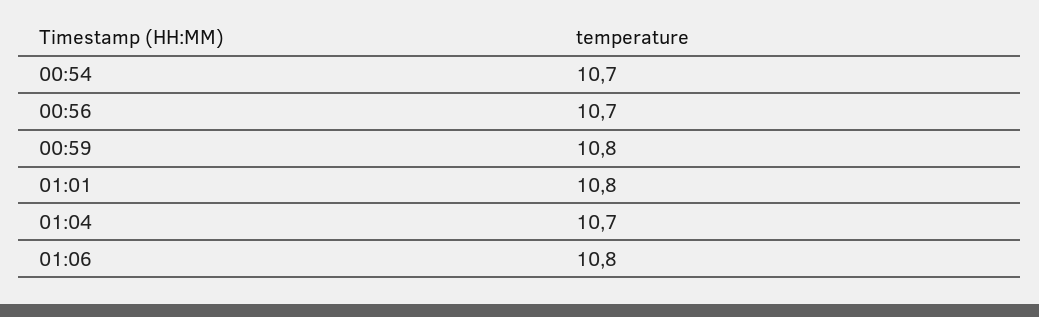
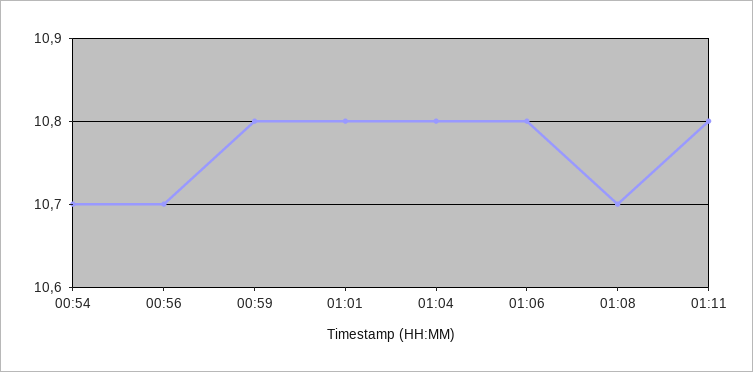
01:04: 10.7 -> 10.8
01:08: none -> 10.7
01:11: none -> 10.8

